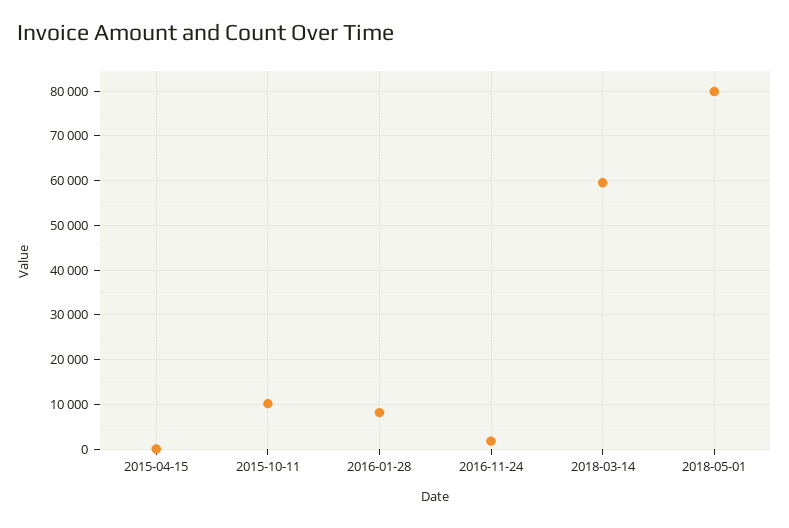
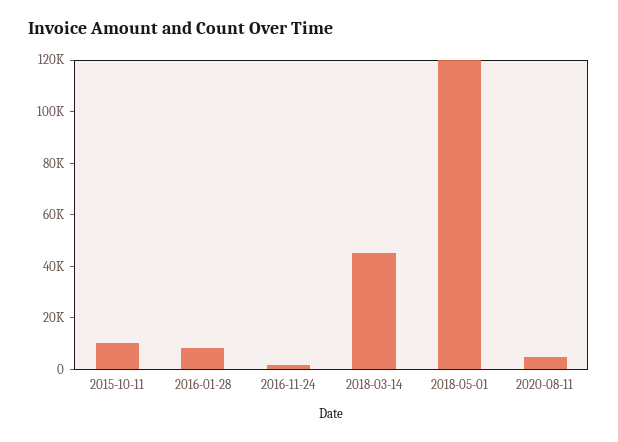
2015-04-15: 0 -> none
2018-03-14: 60000 -> 45000
2018-05-01: 80000 -> 120000
2020-08-11: none -> 5000

